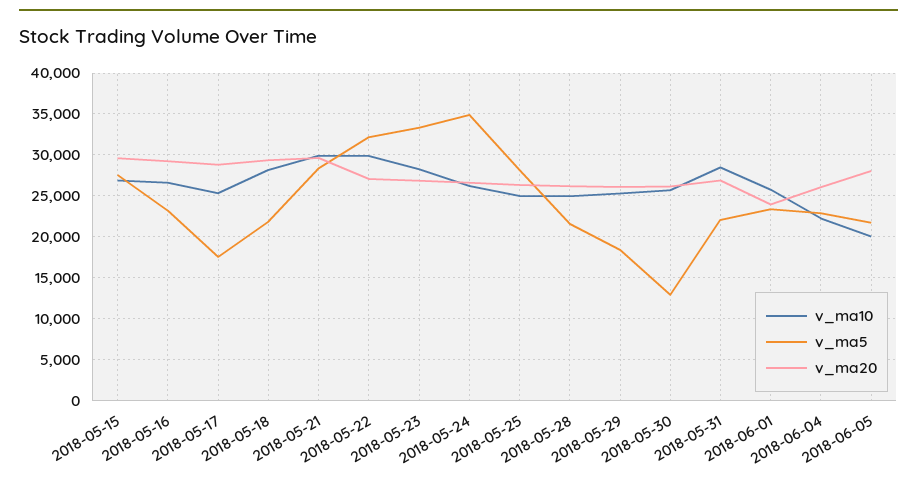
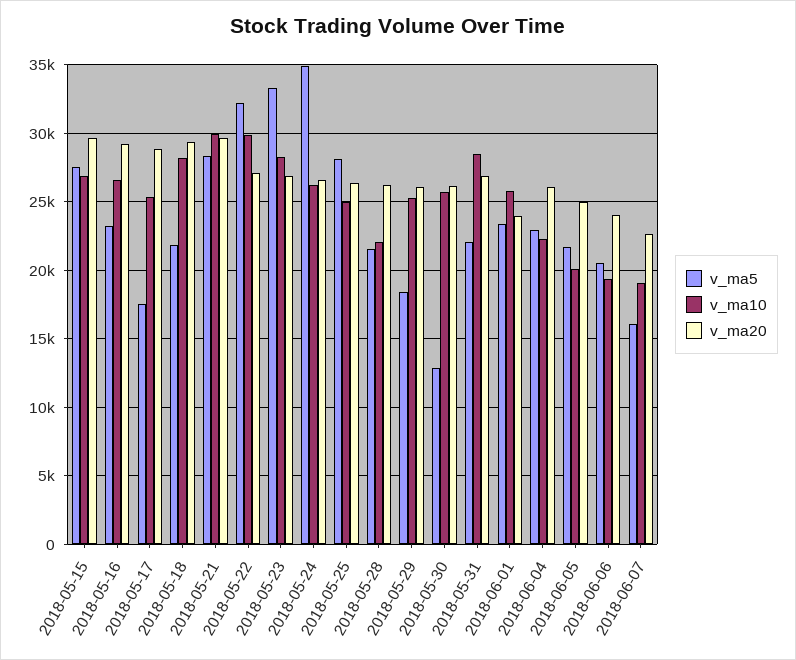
v_ma10, 2018-05-28: 25000 -> 22000
v_ma20, 2018-06-05: 28000 -> 25000
v_ma5, 2018-06-06: none -> 20500
v_ma10, 2018-06-06: none -> 19500
v_ma20, 2018-06-06: none -> 24000
v_ma5, 2018-06-07: none -> 16000
v_ma10, 2018-06-07: none -> 19000
v_ma20, 2018-06-07: none -> 22500

